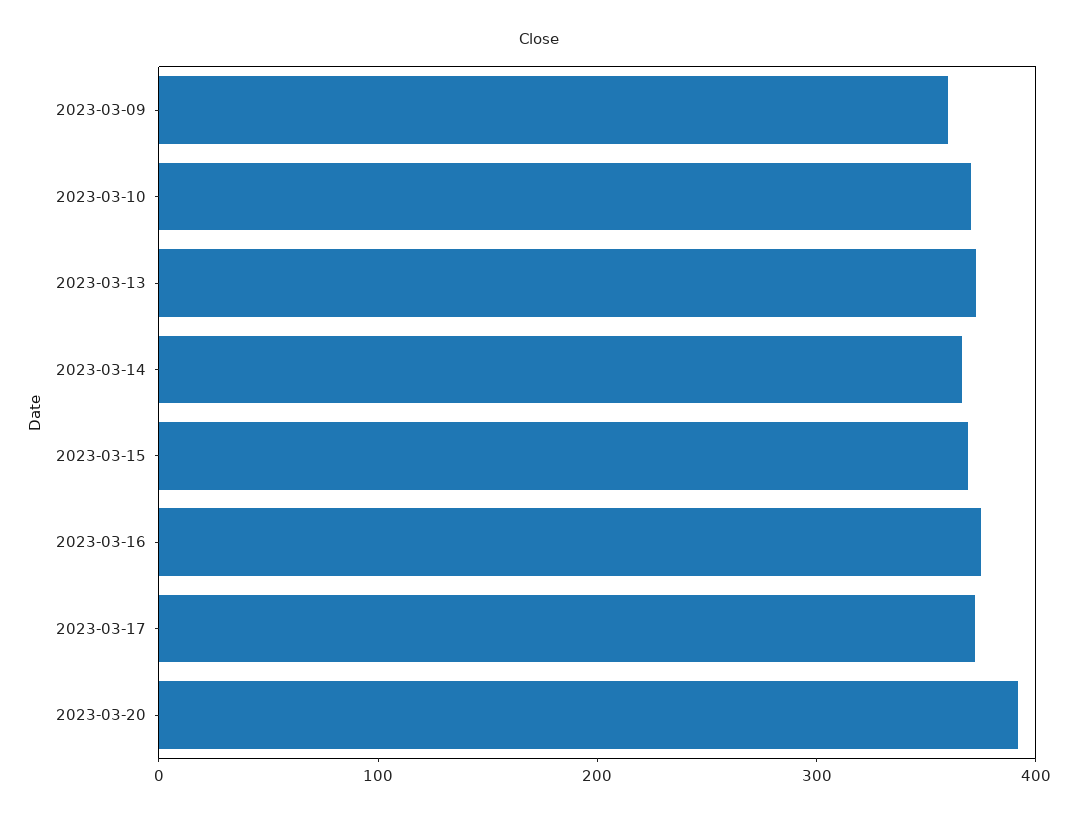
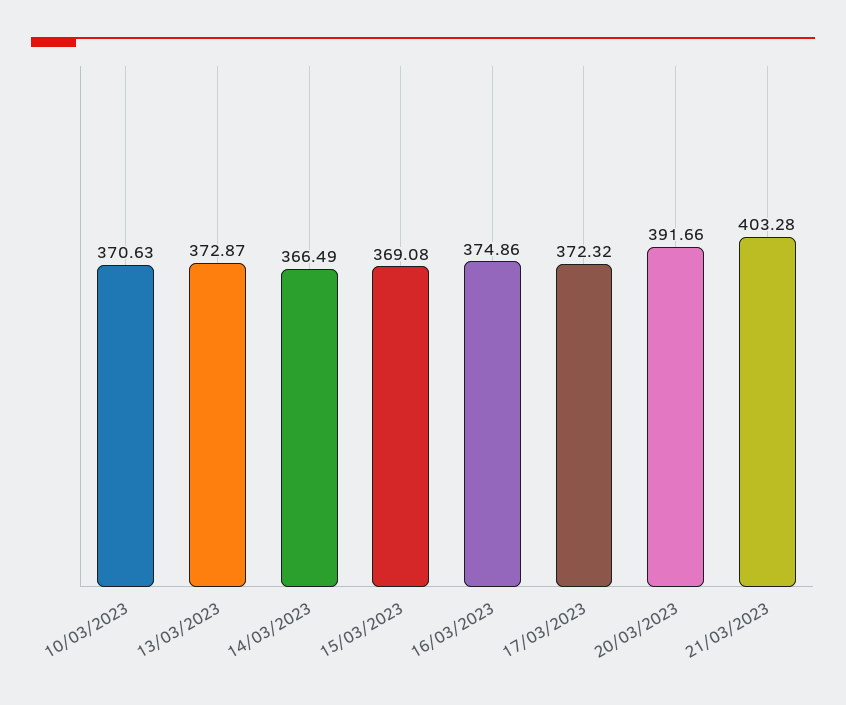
2023-03-09: 360 -> none
21/03/2023: none -> 403.28

